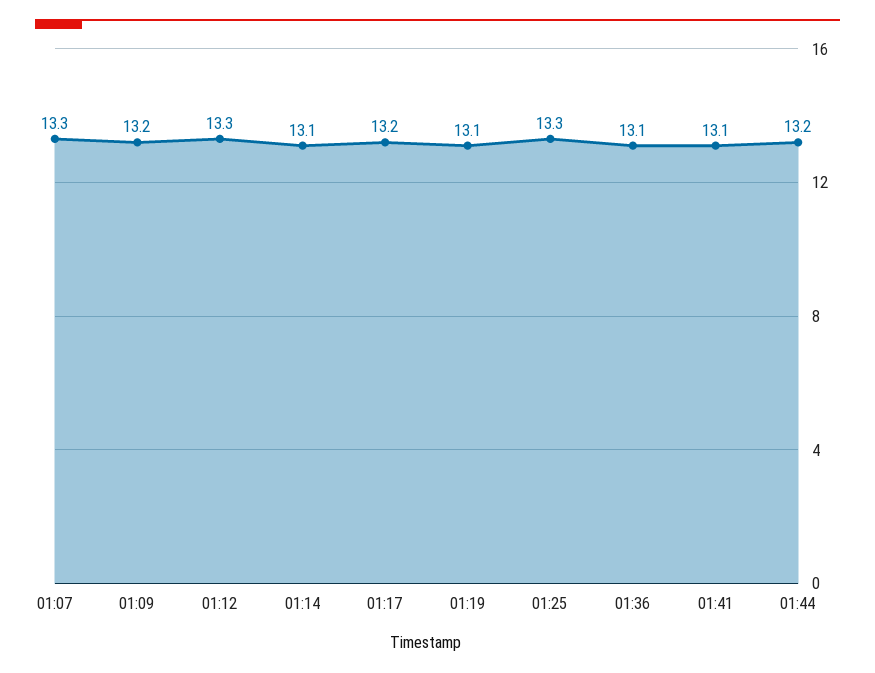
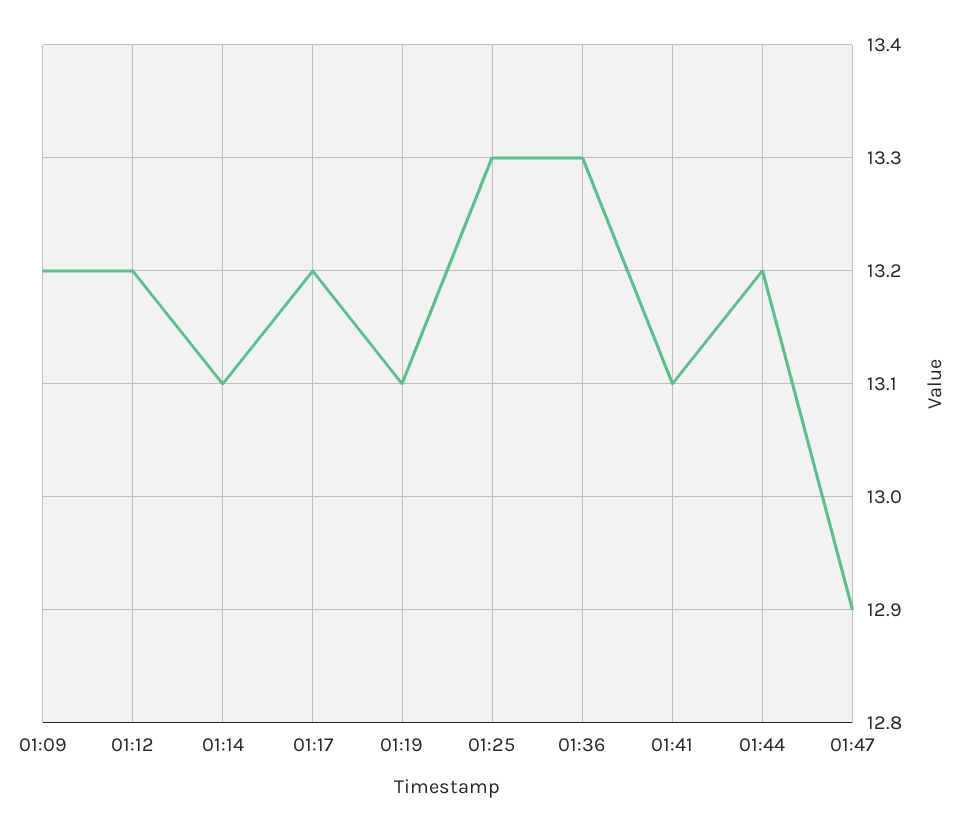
01:07: 13.3 -> none
01:12: 13.3 -> 13.2
01:36: 13.1 -> 13.3
01:47: none -> 12.9

